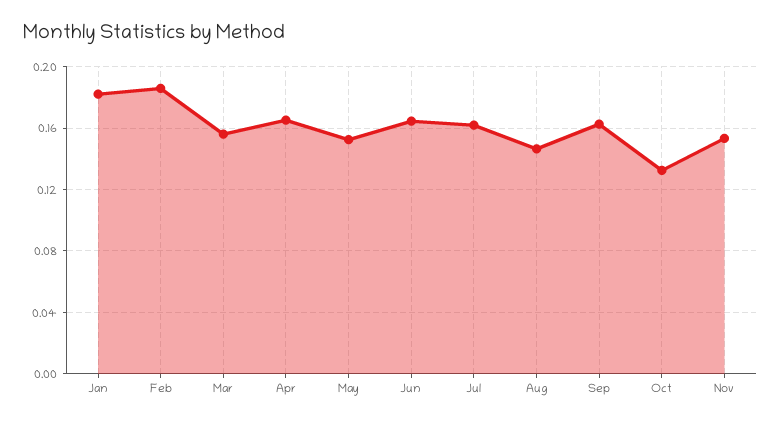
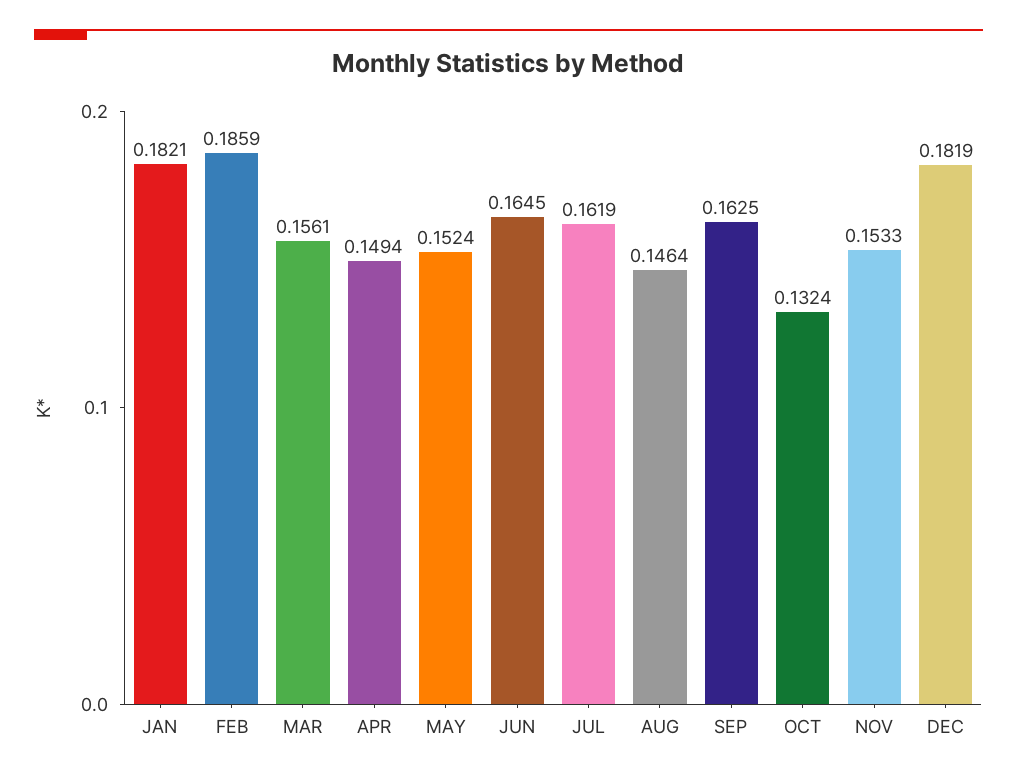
Apr: 0.165 -> 0.1494
DEC: none -> 0.1819

